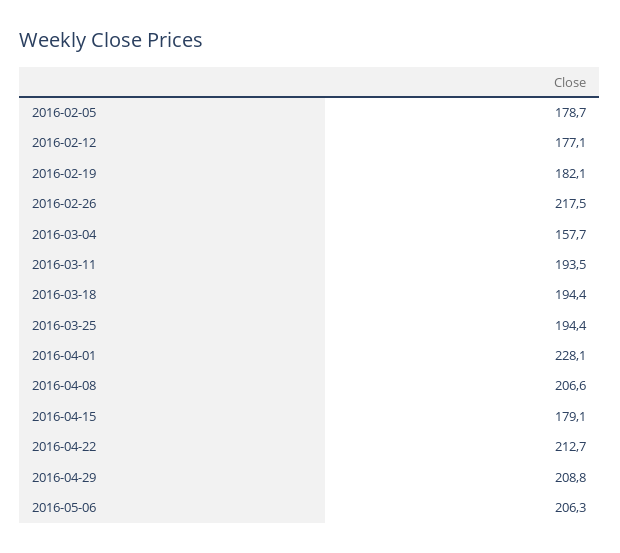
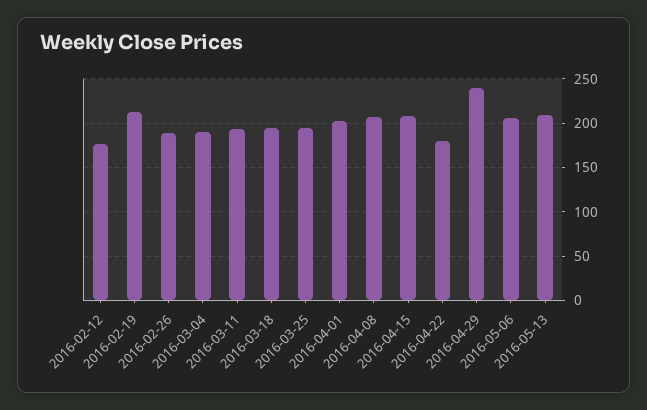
2016-02-05: 178.7 -> none
2016-02-19: 182.1 -> 210
2016-02-26: 217.5 -> 190
2016-03-04: 157.7 -> 190
2016-04-01: 228.1 -> 200
2016-04-15: 179.1 -> 210
2016-04-22: 212.7 -> 180
2016-04-29: 208.8 -> 240
2016-05-13: none -> 210

